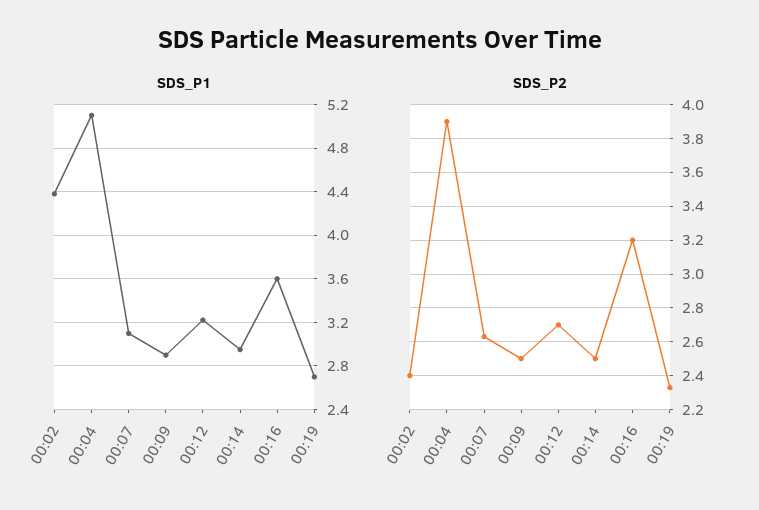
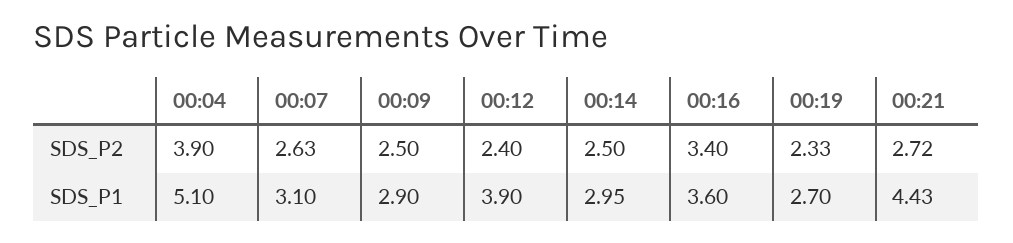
SDS_P1, 00:02: 4.4 -> none
SDS_P1, 00:12: 3.2 -> 3.9
SDS_P2, 00:02: 2.4 -> none
SDS_P2, 00:12: 2.7 -> 2.4
SDS_P2, 00:16: 3.2 -> 3.4
SDS_P2, 00:21: none -> 2.72
SDS_P1, 00:21: none -> 4.43

